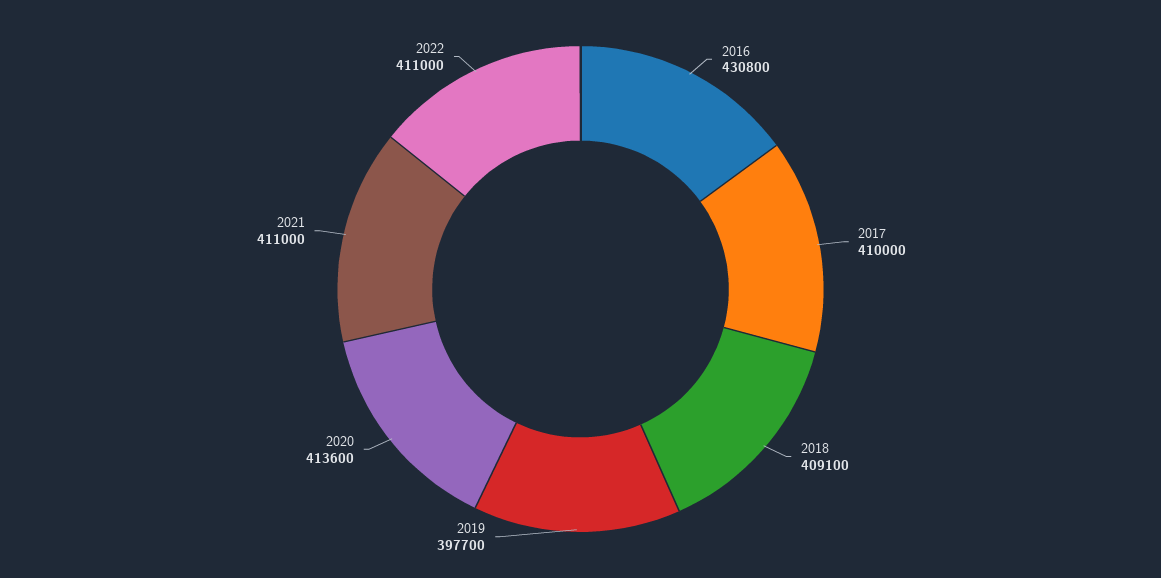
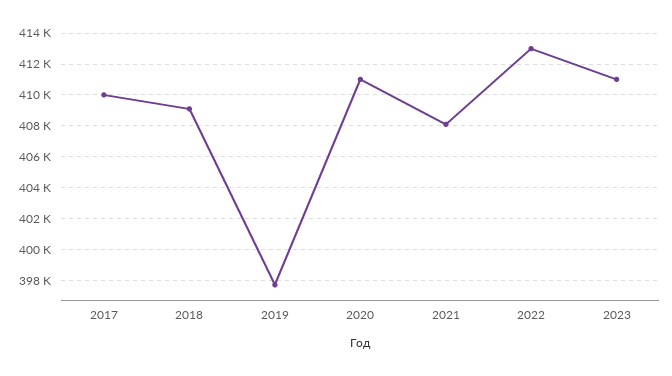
2016: 430800 -> none
2020: 413600 -> 411000
2021: 411000 -> 408000
2022: 411000 -> 413000
2023: none -> 411000

